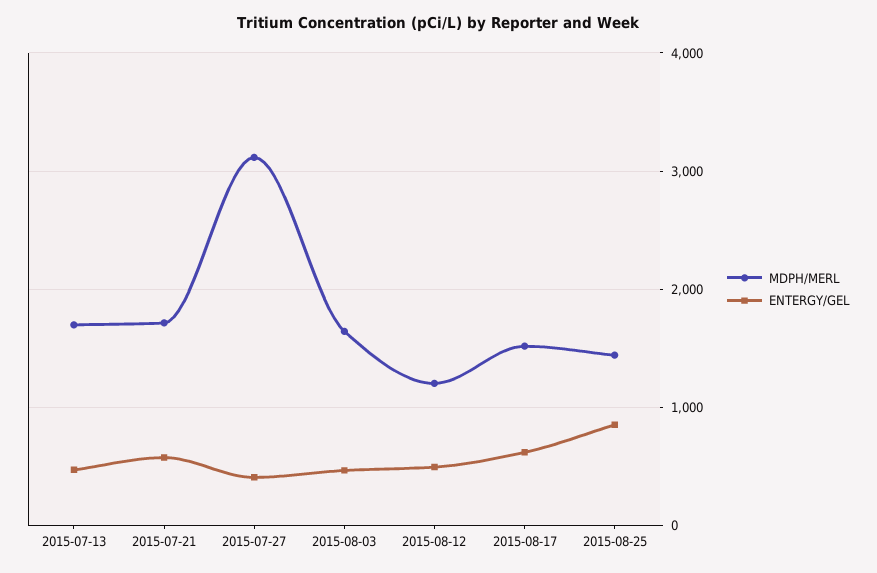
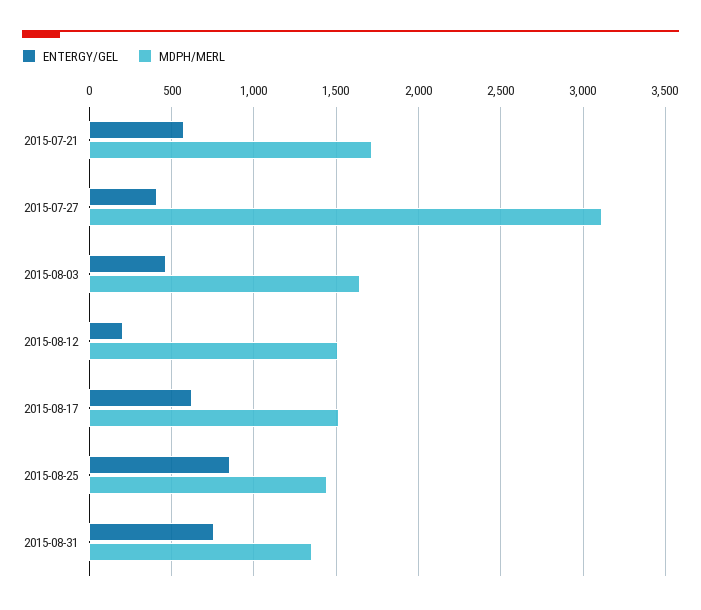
MDPH/MERL, 2015-07-13: 1700 -> none
ENTERGY/GEL, 2015-07-13: 500 -> none
MDPH/MERL, 2015-08-12: 1200 -> 1500
ENTERGY/GEL, 2015-08-12: 500 -> 200
ENTERGY/GEL, 2015-08-31: none -> 750
MDPH/MERL, 2015-08-31: none -> 1350

